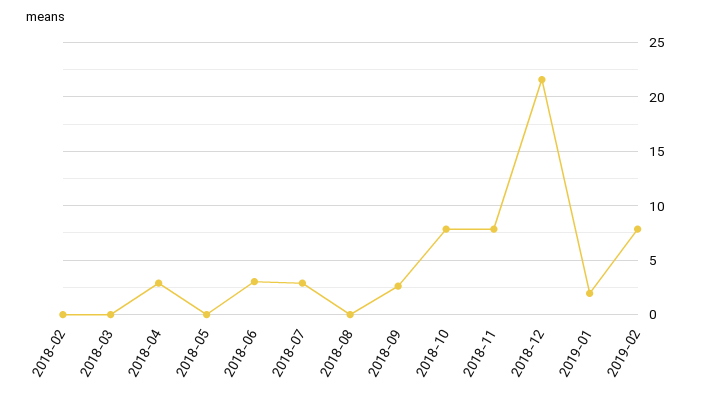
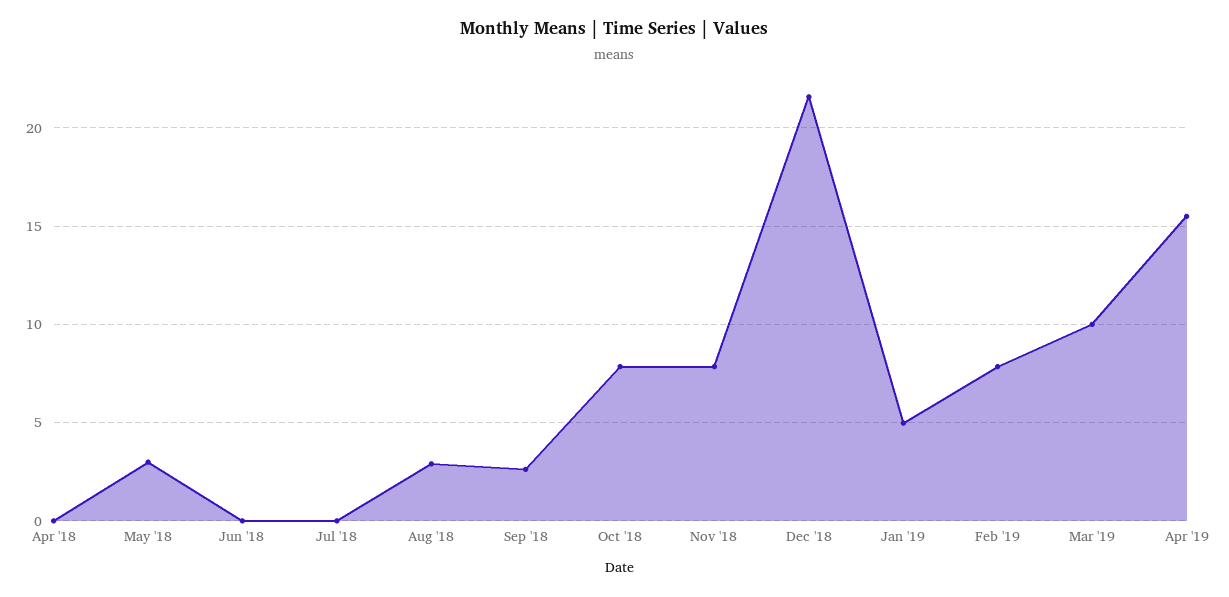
2018-02: 0 -> none
2018-03: 0 -> none
2018-04: 3 -> 0
2018-05: 0 -> 3
2018-06: 3 -> 0
2018-07: 3 -> 0
2018-08: 0 -> 3
2019-01: 2 -> 5
Mar '19: none -> 10
Apr '19: none -> 15.5

